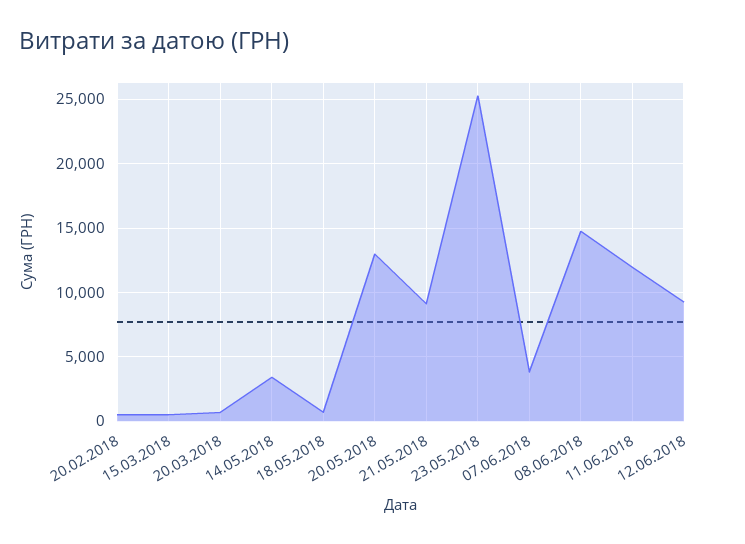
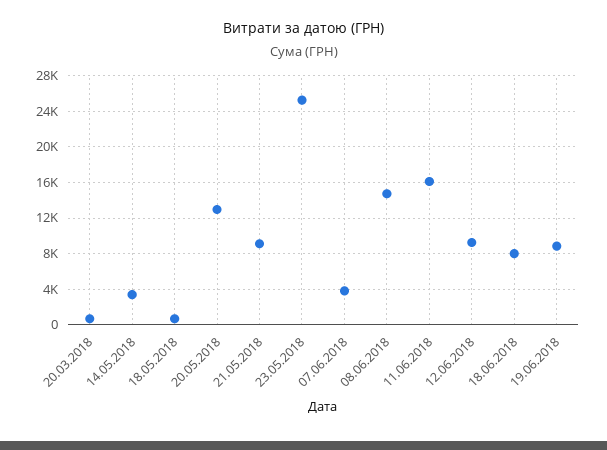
20.02.2018: 500 -> none
15.03.2018: 500 -> none
11.06.2018: 12000 -> 16000
18.06.2018: none -> 8000
19.06.2018: none -> 9000

